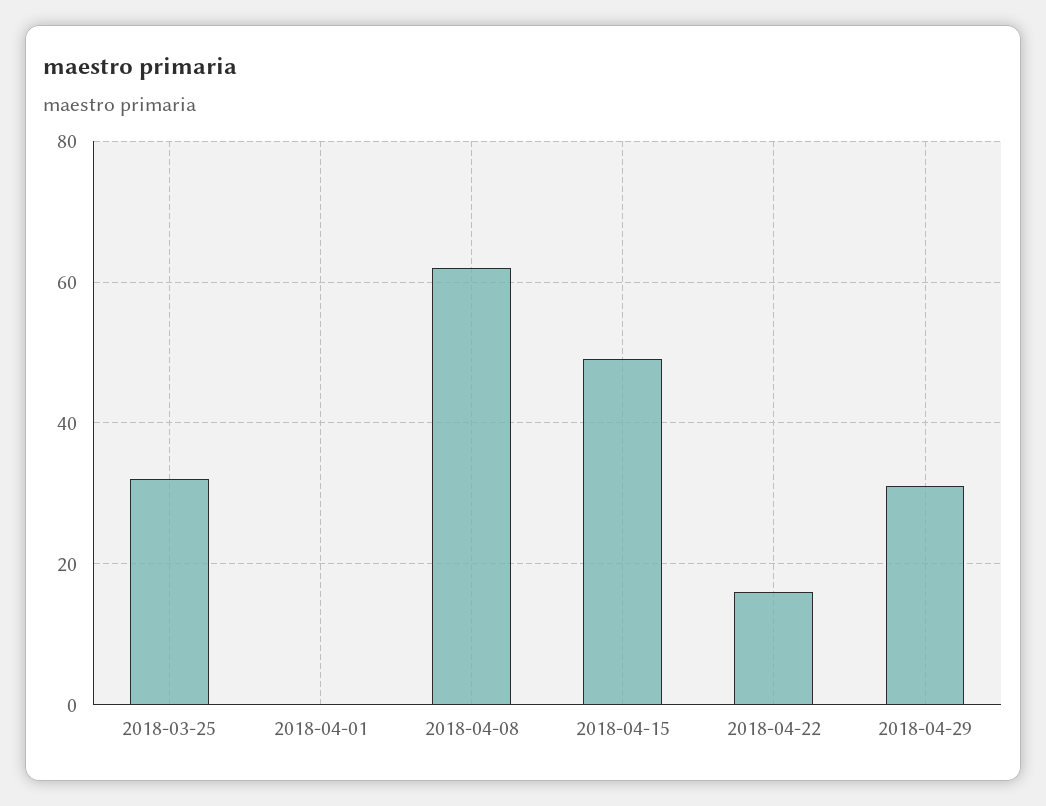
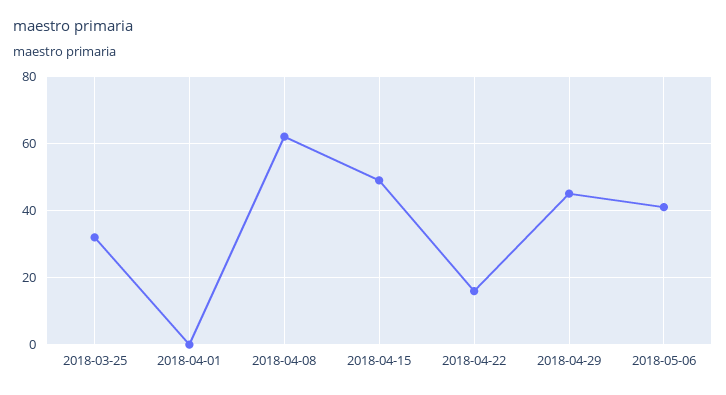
2018-04-29: 30 -> 45
2018-05-06: none -> 40

